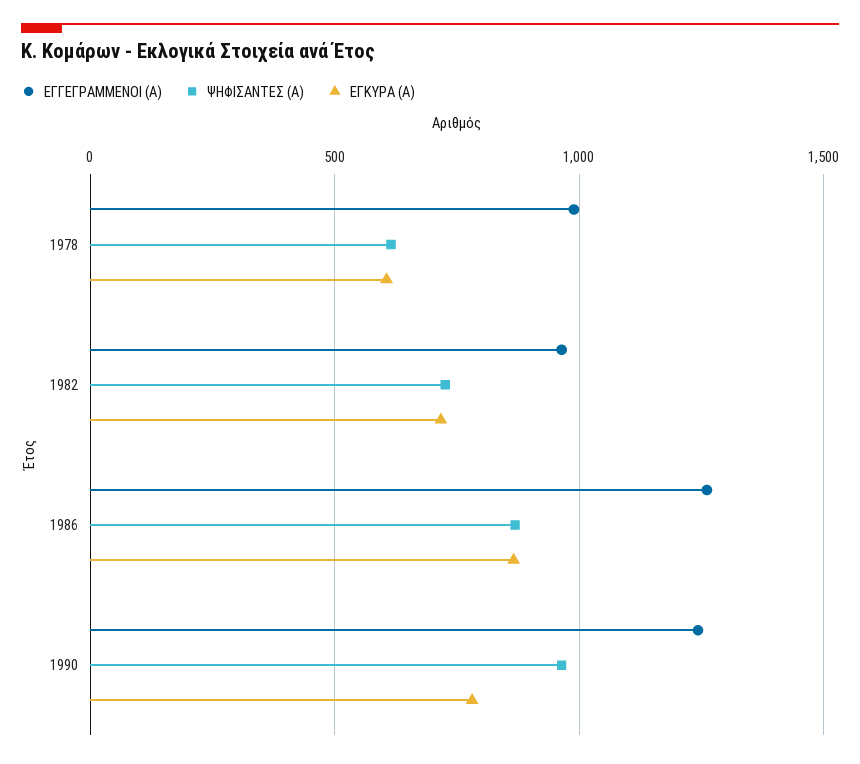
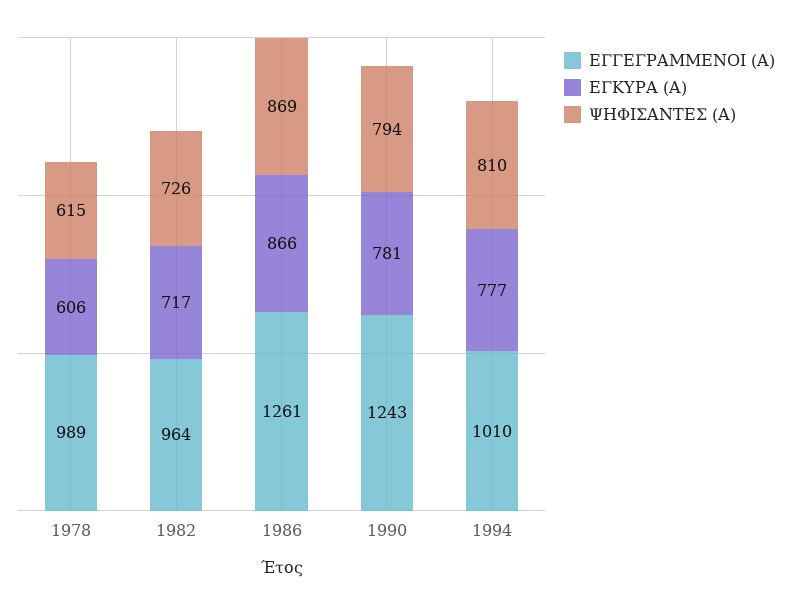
ΨΗΦΙΣΑΝΤΕΣ (Α), 1990: 950 -> 794
ΕΓΓΕΓΡΑΜΜΕΝΟΙ (Α), 1994: none -> 1010
ΕΓΚΥΡΑ (Α), 1994: none -> 777
ΨΗΦΙΣΑΝΤΕΣ (Α), 1994: none -> 810

